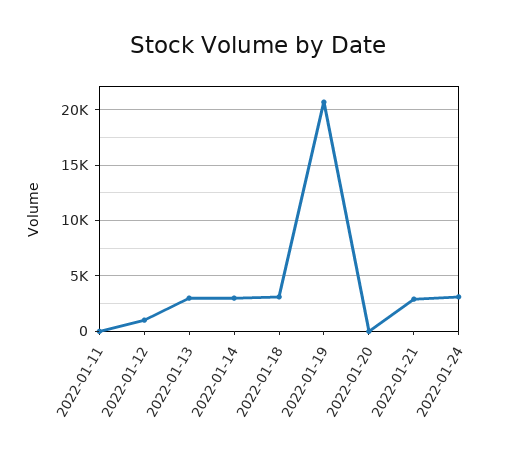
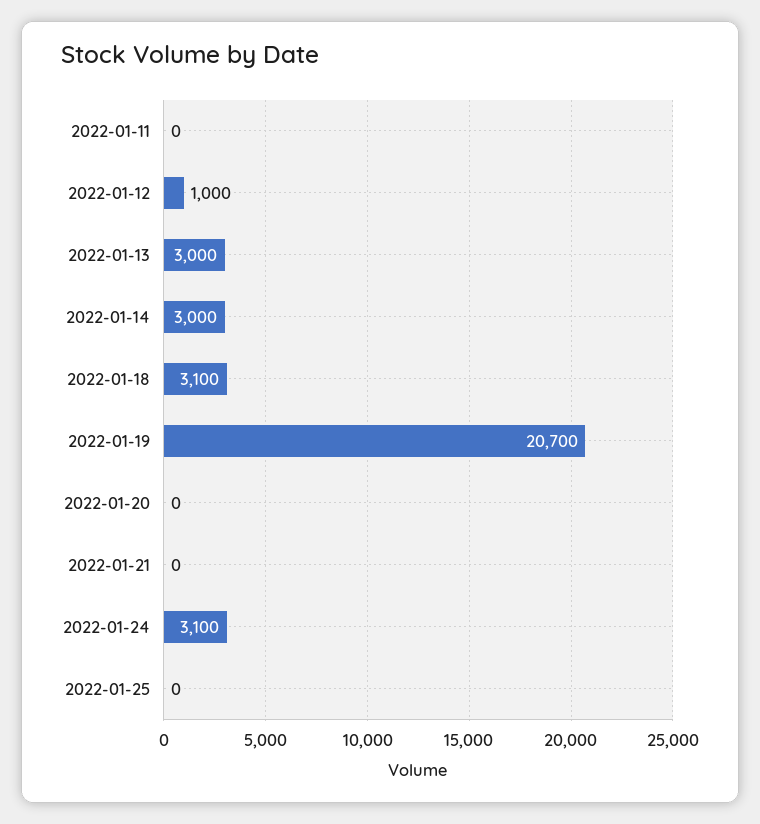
2022-01-21: 3000 -> 0
2022-01-25: none -> 0

